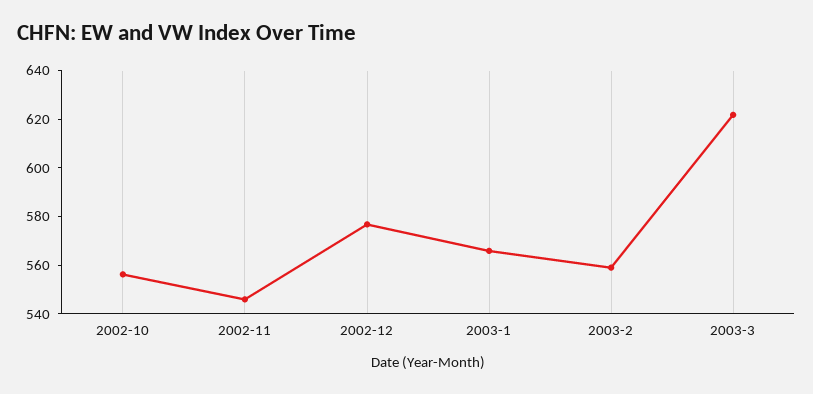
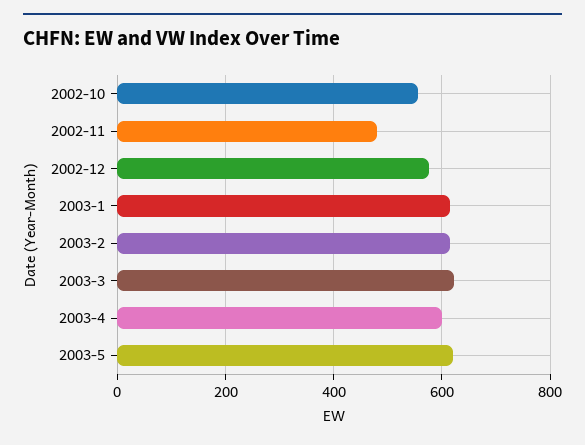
2002-11: 545 -> 480
2003-1: 565 -> 620
2003-2: 560 -> 620
2003-4: none -> 600
2003-5: none -> 620

